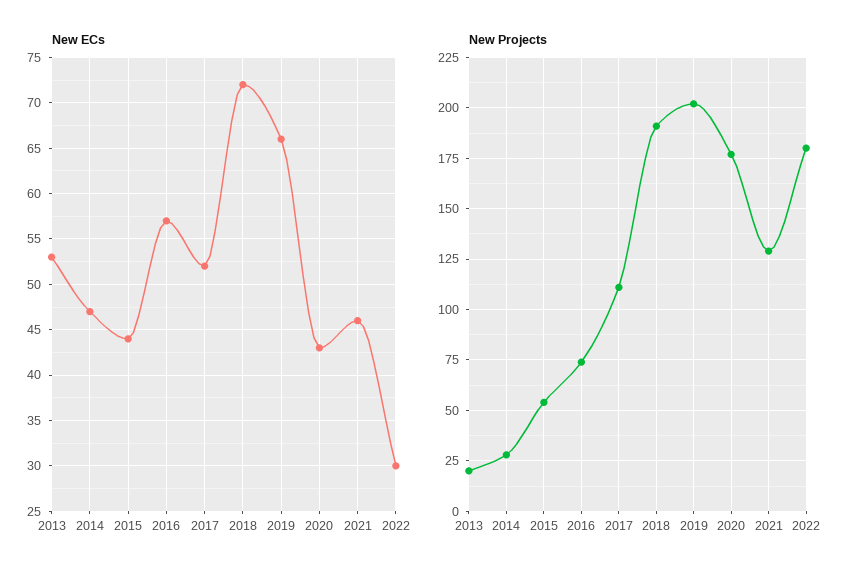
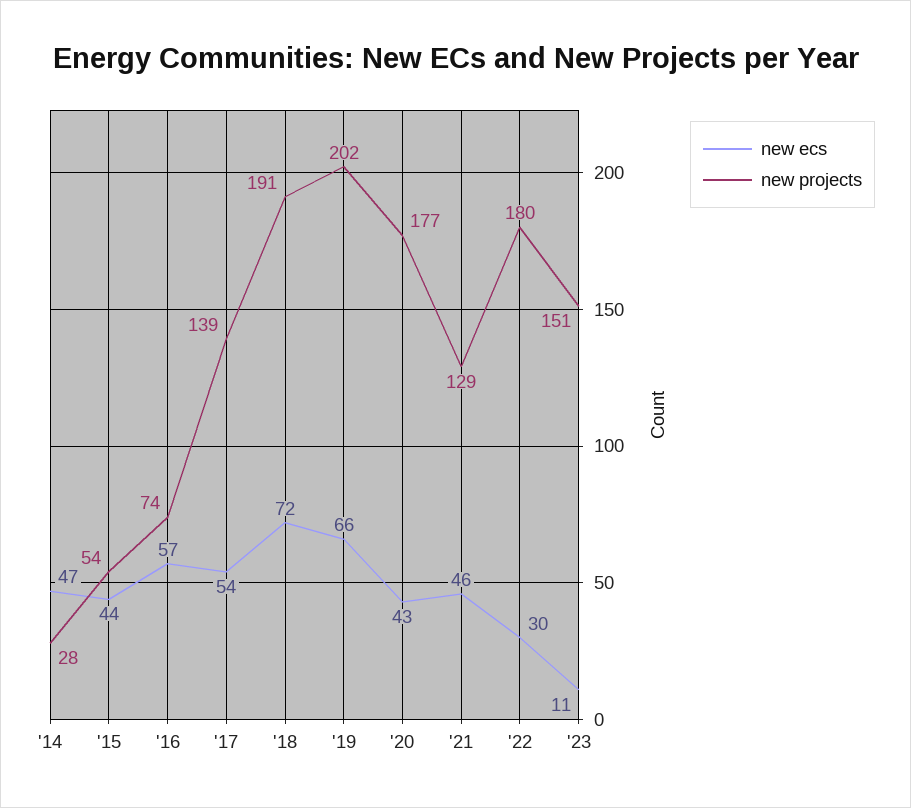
New ECs, 2013: 53 -> none
New ECs, 2017: 52 -> 54
New Projects, 2013: 20 -> none
New Projects, 2017: 110 -> 139
New ECs, '23: none -> 11
New Projects, '23: none -> 151

